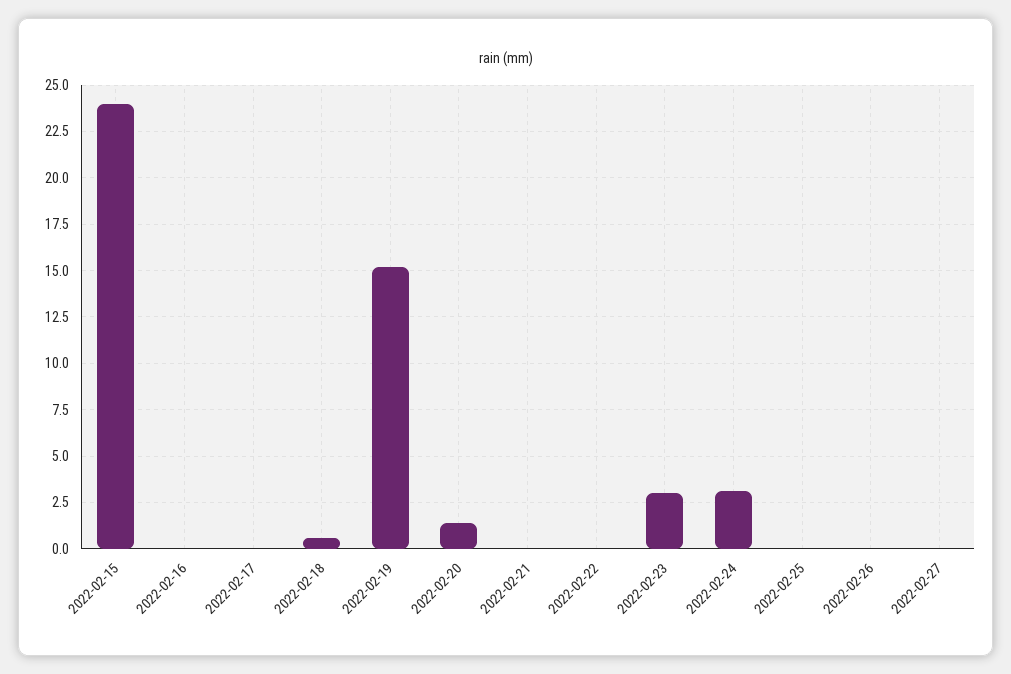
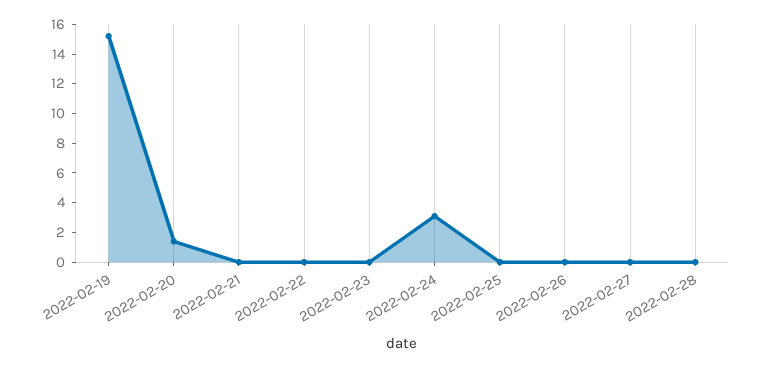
2022-02-15: 24 -> none
2022-02-16: 0 -> none
2022-02-17: 0 -> none
2022-02-18: 0.5 -> none
2022-02-23: 3 -> 0
2022-02-28: none -> 0

